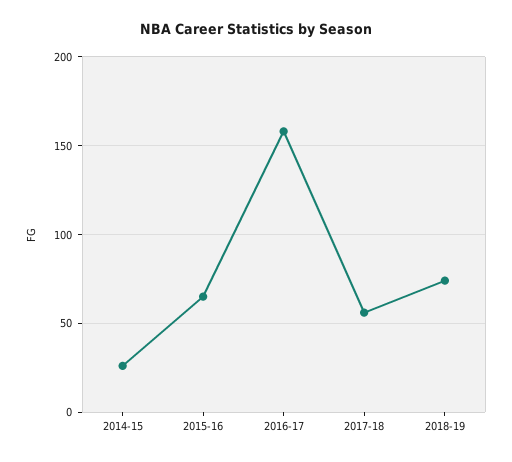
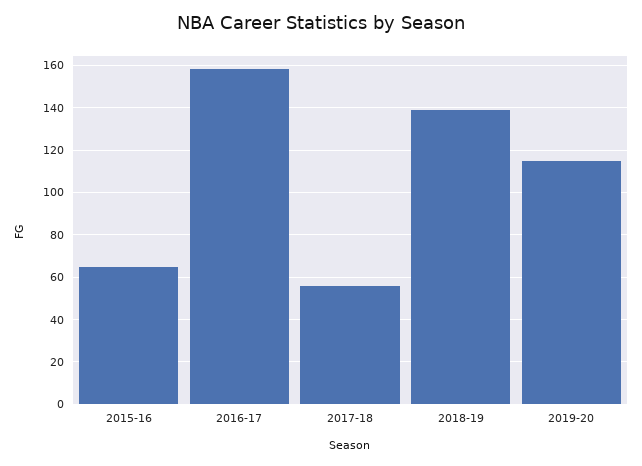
2014-15: 25 -> none
2018-19: 75 -> 140
2019-20: none -> 115

